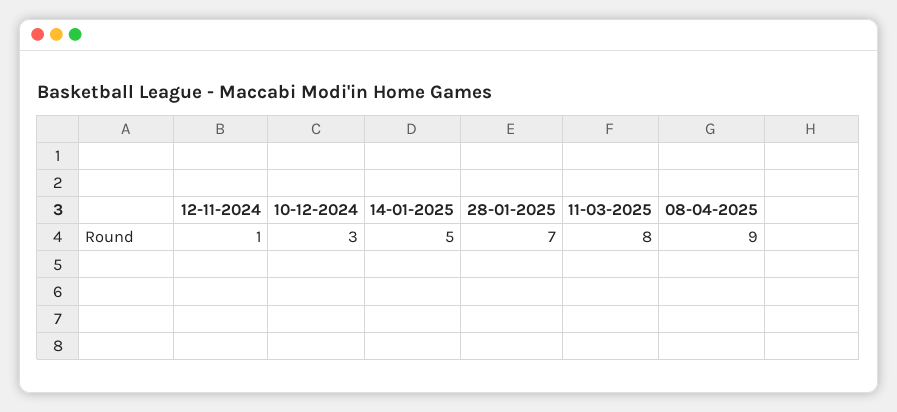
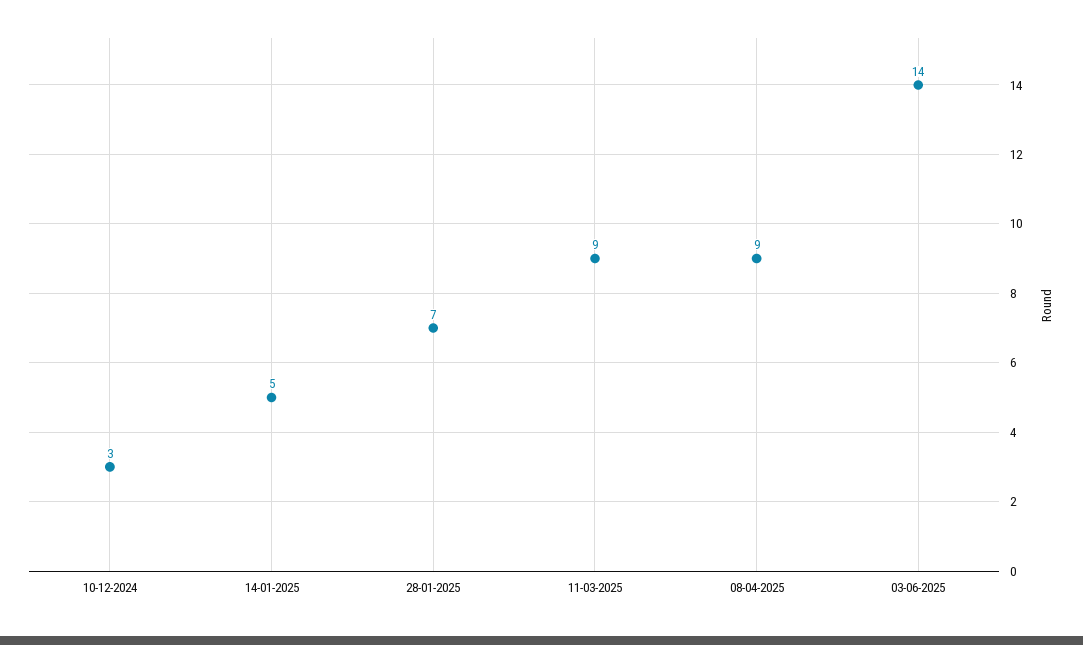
12-11-2024: 1 -> none
11-03-2025: 8 -> 9
03-06-2025: none -> 14

